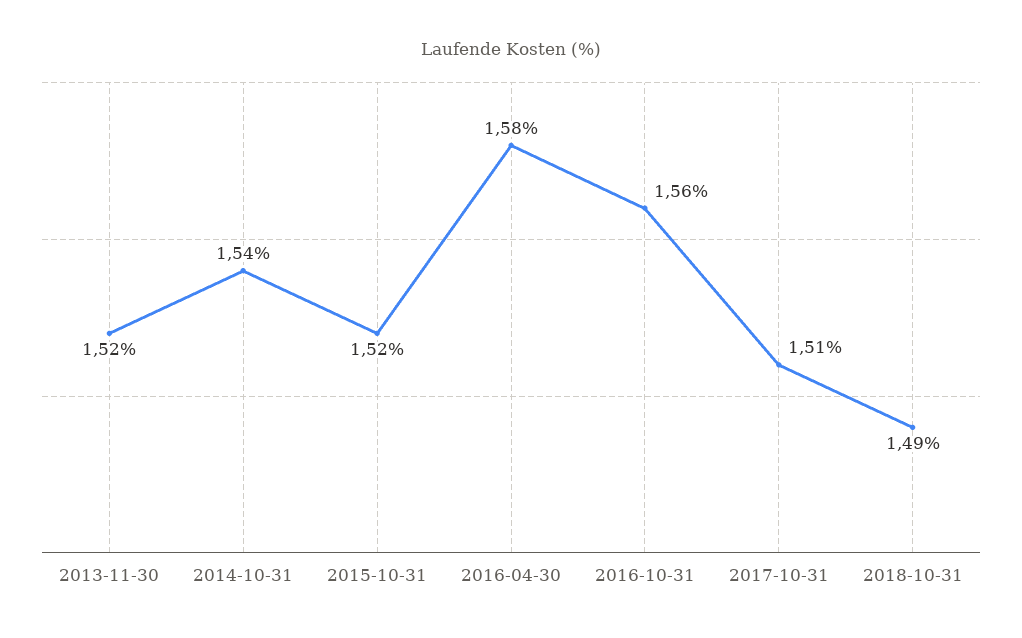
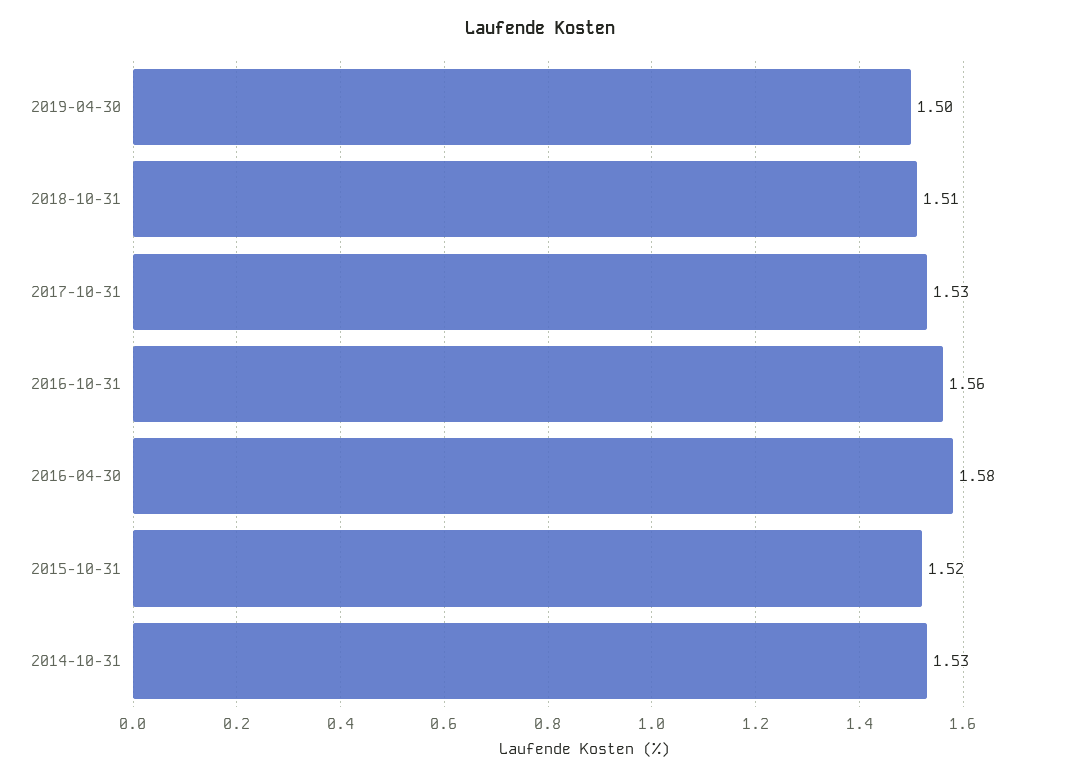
2013-11-30: 1.52 -> none
2014-10-31: 1.54 -> 1.53
2017-10-31: 1.51 -> 1.53
2018-10-31: 1.49 -> 1.51
2019-04-30: none -> 1.5

